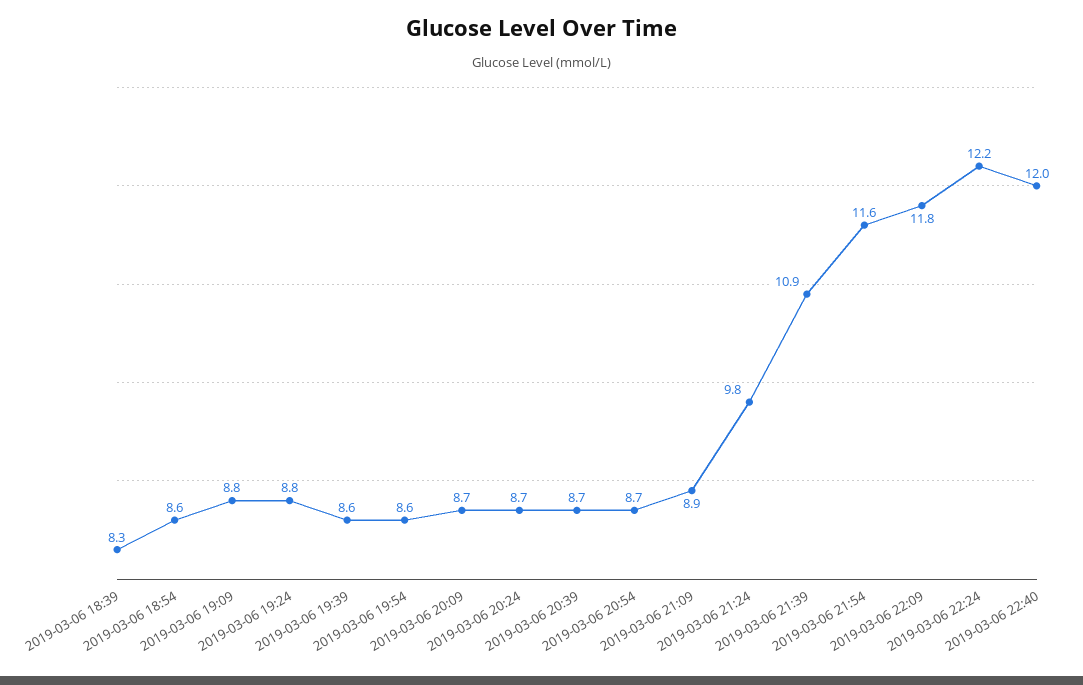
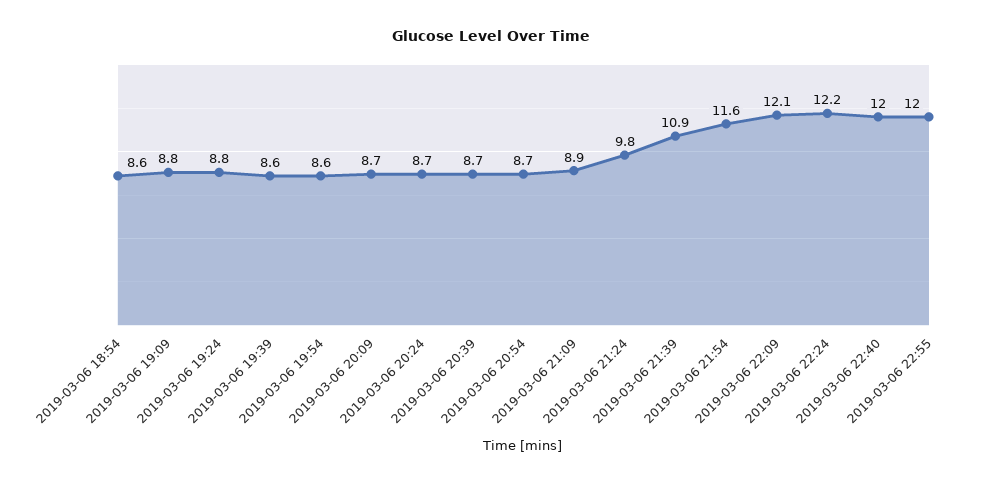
2019-03-06 18:39: 8.3 -> none
2019-03-06 22:09: 11.8 -> 12.1
2019-03-06 22:55: none -> 12

